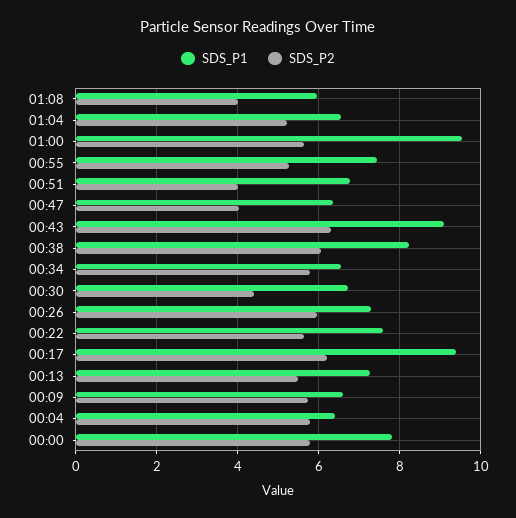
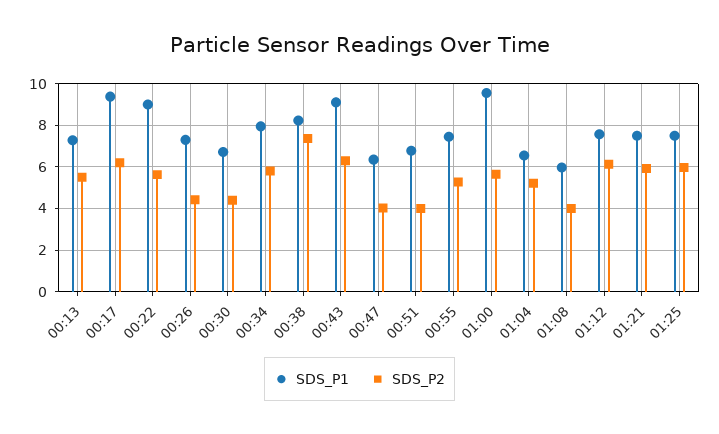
SDS_P2, 00:38: 6 -> 7.5
SDS_P1, 00:34: 6.6 -> 8
SDS_P2, 00:26: 6 -> 4.5
SDS_P1, 00:22: 7.6 -> 9
SDS_P1, 00:09: 6.6 -> none
SDS_P2, 00:09: 5.8 -> none
SDS_P1, 00:04: 6.4 -> none
SDS_P2, 00:04: 5.8 -> none
SDS_P1, 00:00: 7.8 -> none
SDS_P2, 00:00: 5.8 -> none
SDS_P1, 01:12: none -> 7.5
SDS_P2, 01:12: none -> 6
SDS_P1, 01:21: none -> 7.5
SDS_P2, 01:21: none -> 6
SDS_P1, 01:25: none -> 7.5
SDS_P2, 01:25: none -> 6

